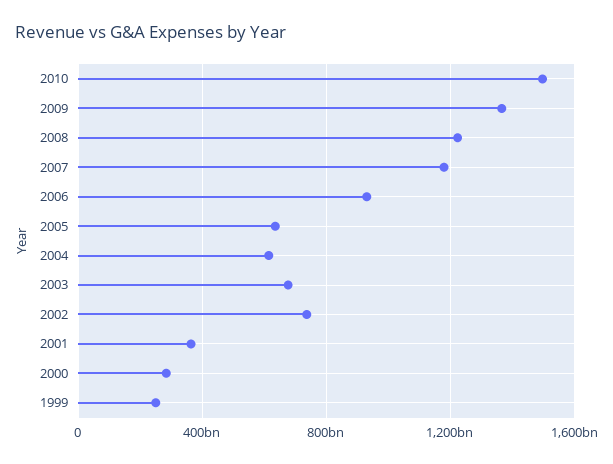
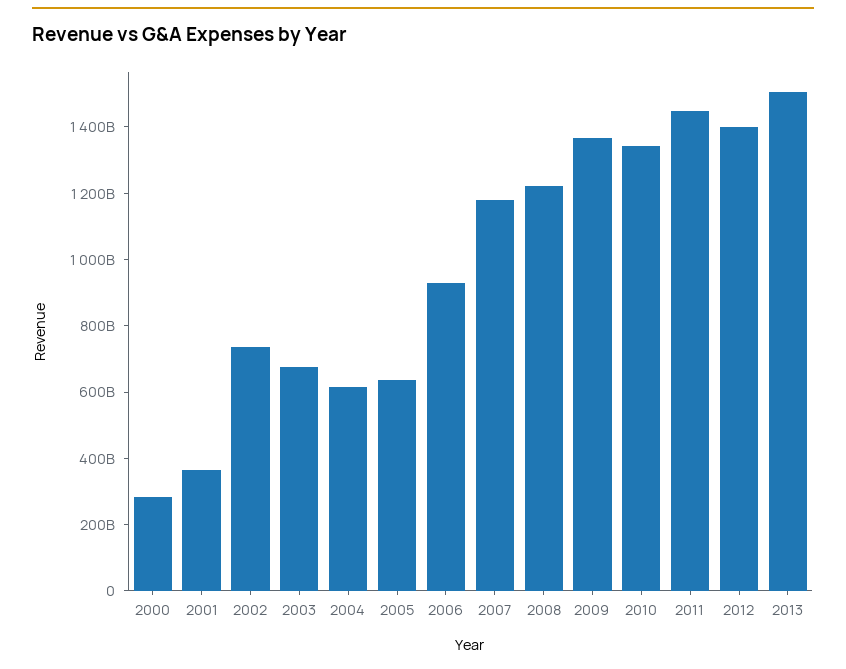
2010: 1500000000000 -> 1350000000000
1999: 250000000000 -> none
2011: none -> 1450000000000
2012: none -> 1400000000000
2013: none -> 1500000000000

